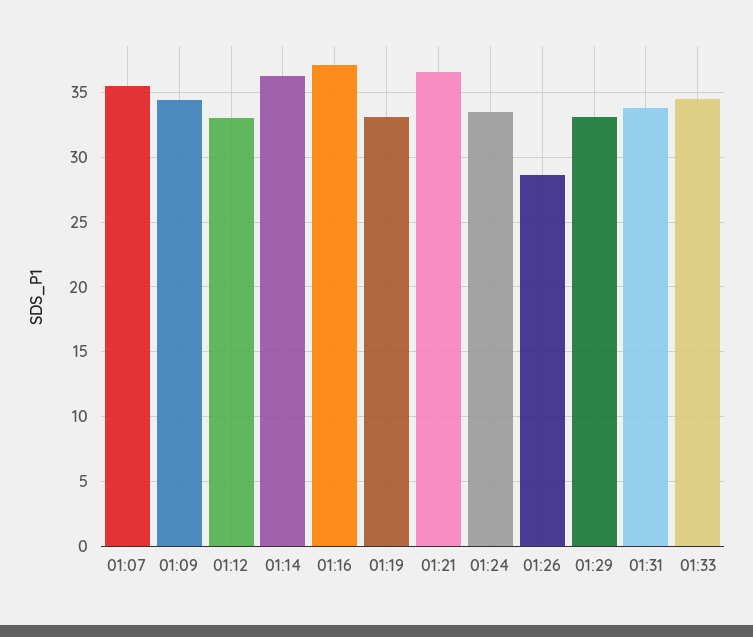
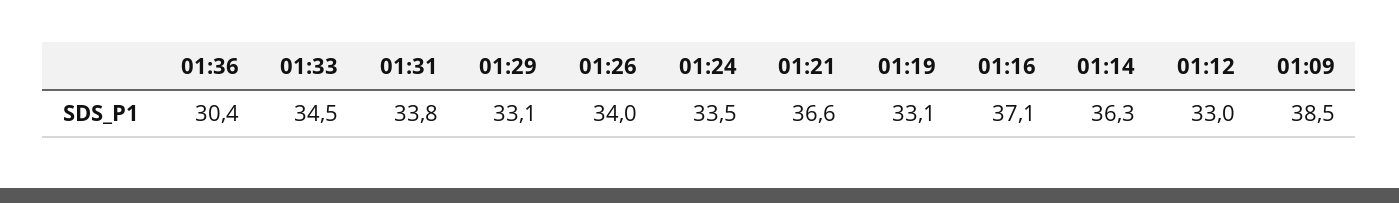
01:07: 35.5 -> none
01:09: 34.5 -> 38.5
01:26: 28.5 -> 34
01:36: none -> 30.4

